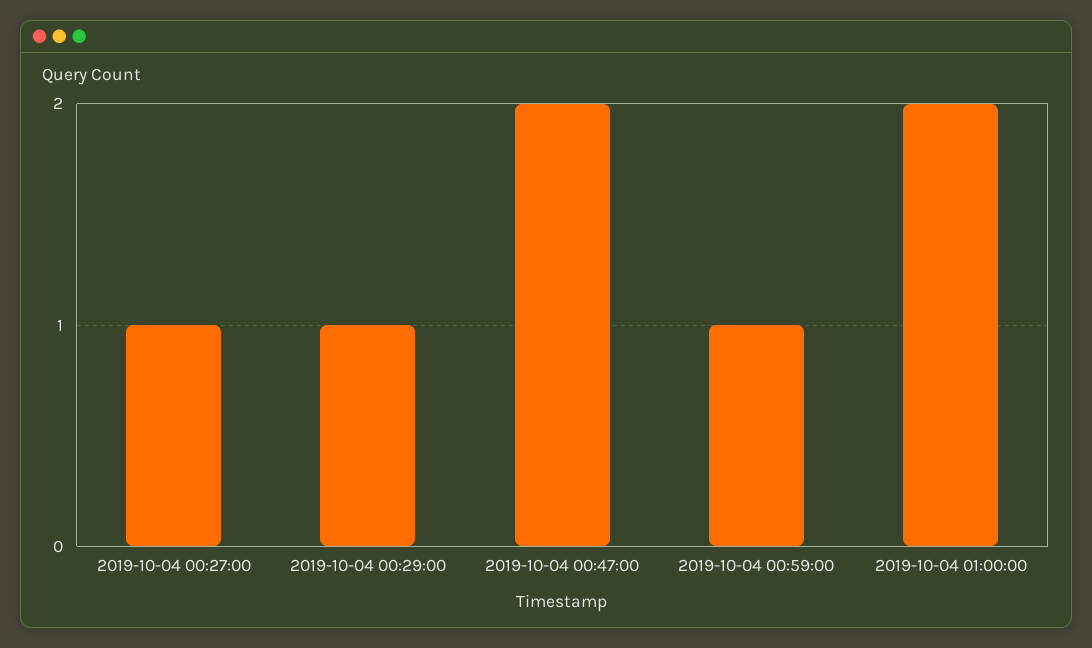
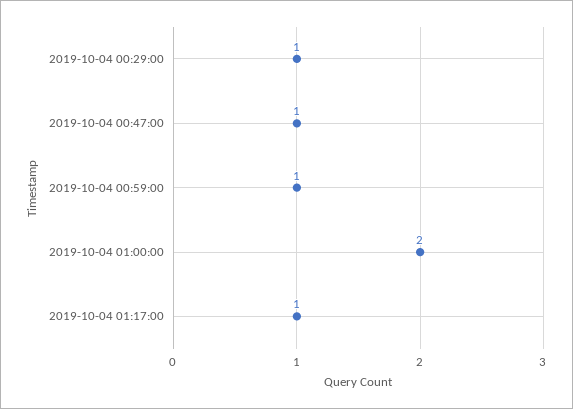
2019-10-04 00:27:00: 1 -> none
2019-10-04 00:47:00: 2 -> 1
2019-10-04 01:17:00: none -> 1

